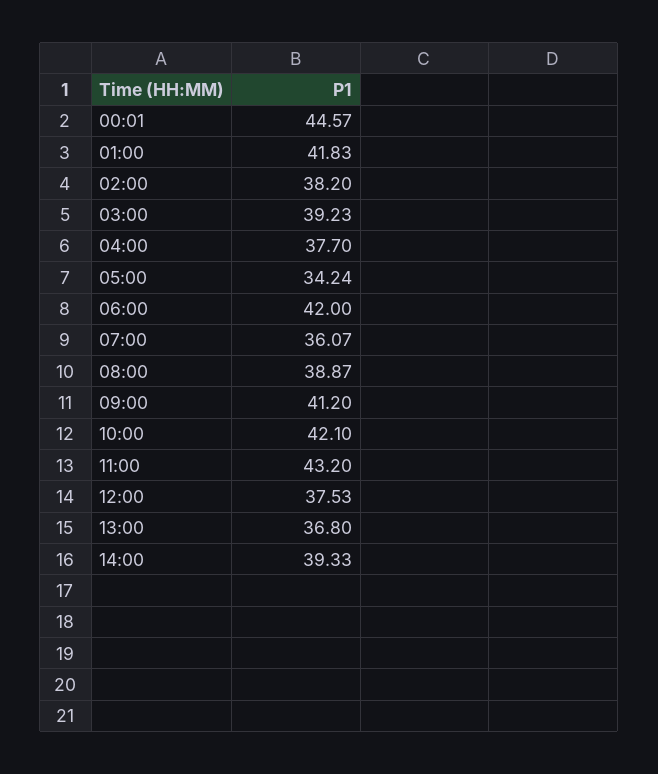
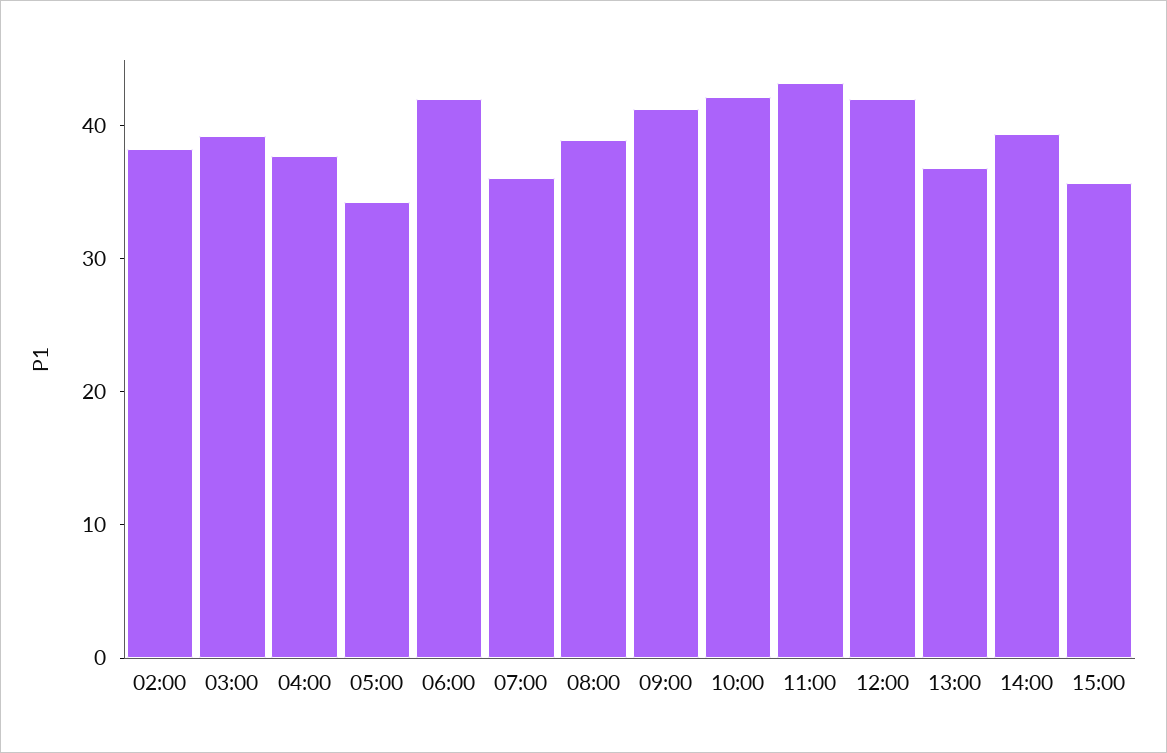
00:01: 44.57 -> none
01:00: 41.83 -> none
12:00: 37.53 -> 42
15:00: none -> 36

